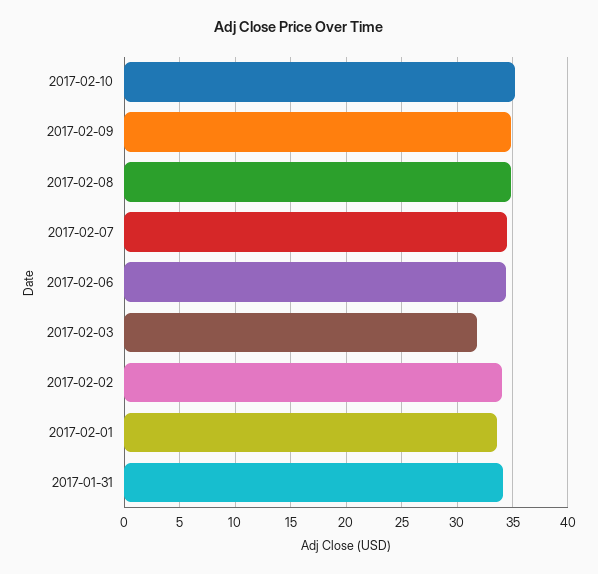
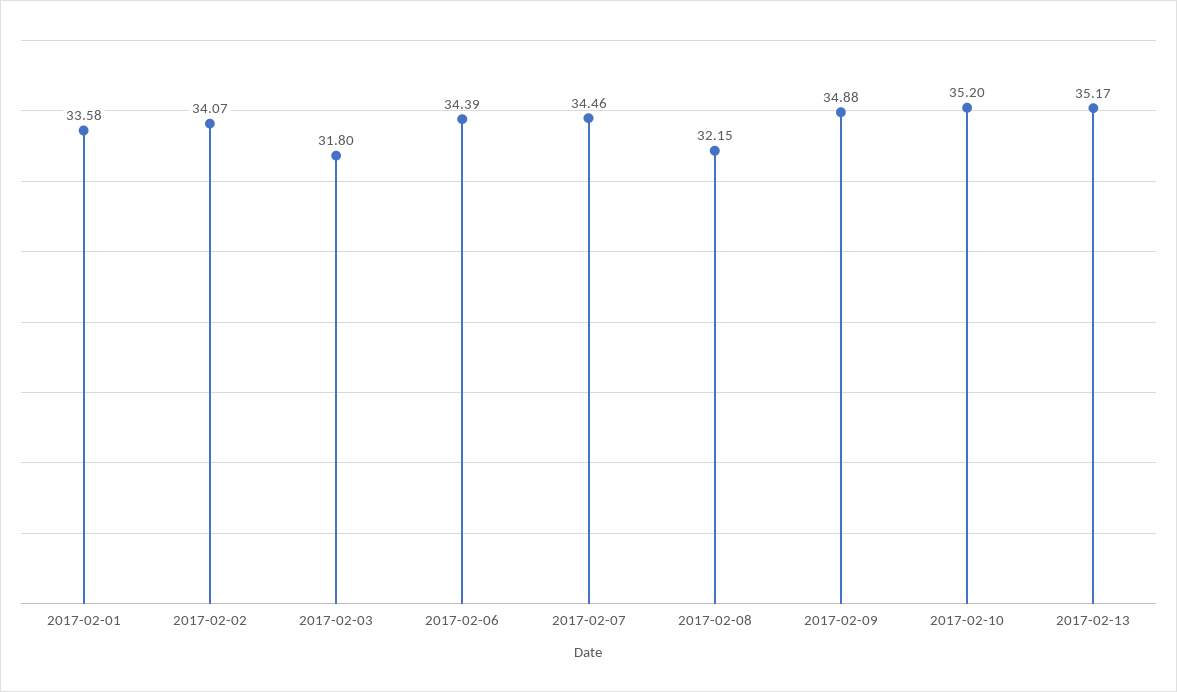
2017-02-08: 35 -> 32.15
2017-01-31: 34 -> none
2017-02-13: none -> 35.17

